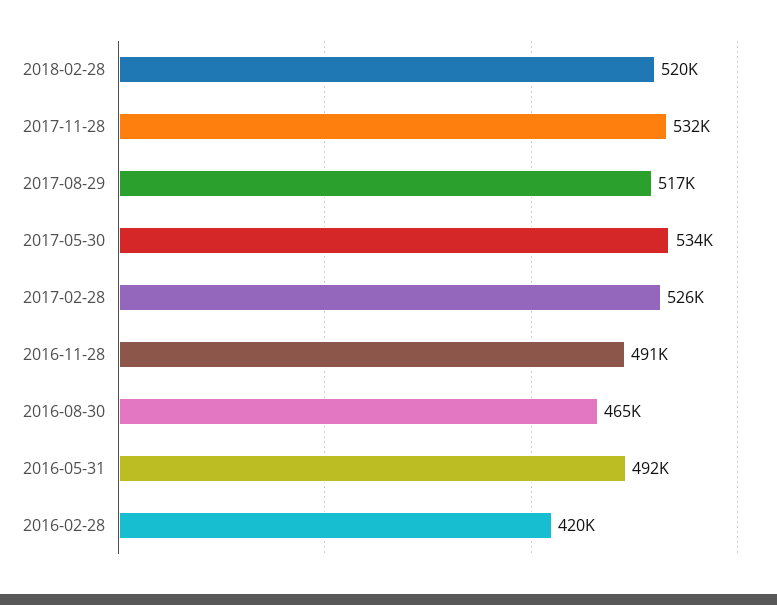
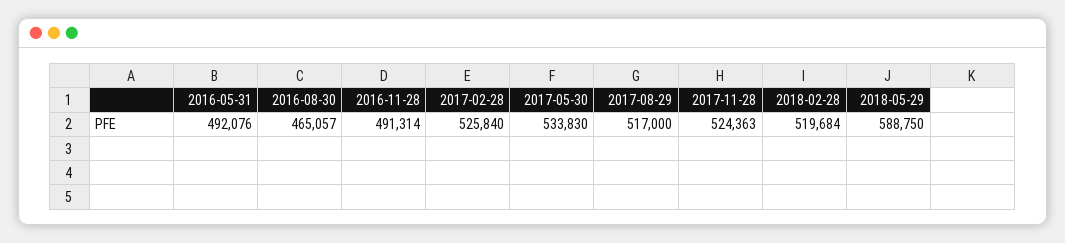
2017-11-28: 532000 -> 524363
2016-02-28: 420000 -> none
2018-05-29: none -> 588750

